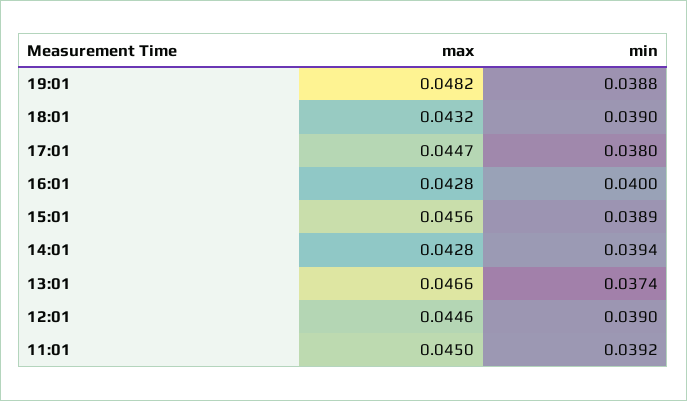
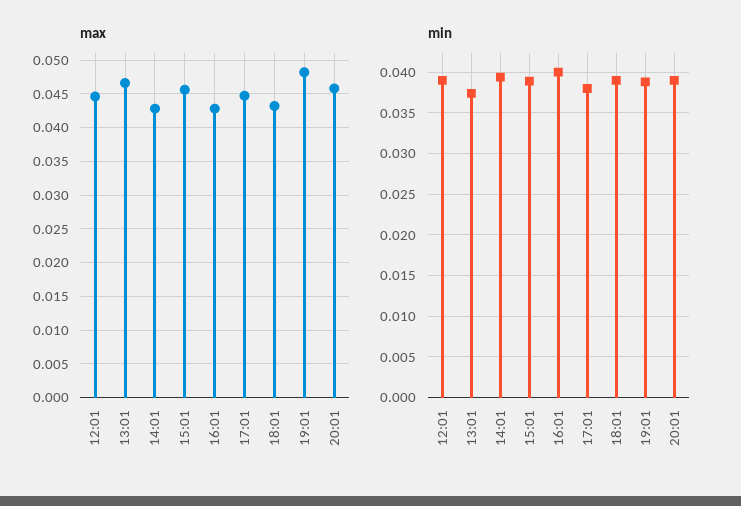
max, 11:01: 0.045 -> none
min, 11:01: 0.0392 -> none
max, 20:01: none -> 0.046
min, 20:01: none -> 0.039

